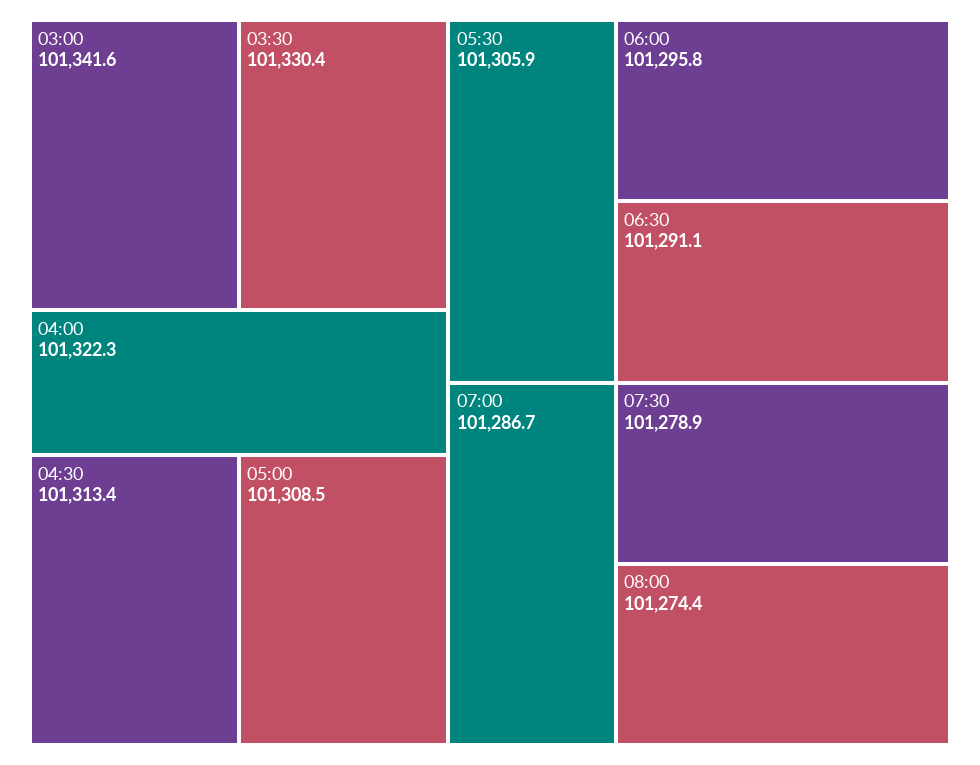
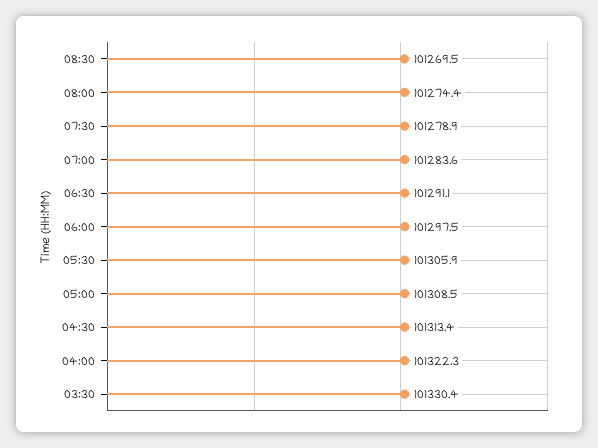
03:00: 101341.6 -> none
06:00: 101295.8 -> 101297.5
07:00: 101286.7 -> 101283.6
08:30: none -> 101269.5

